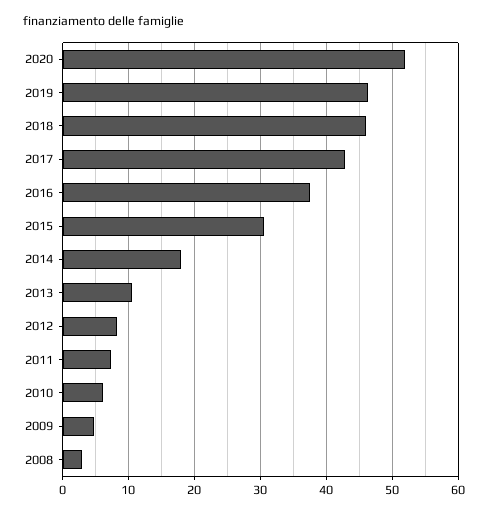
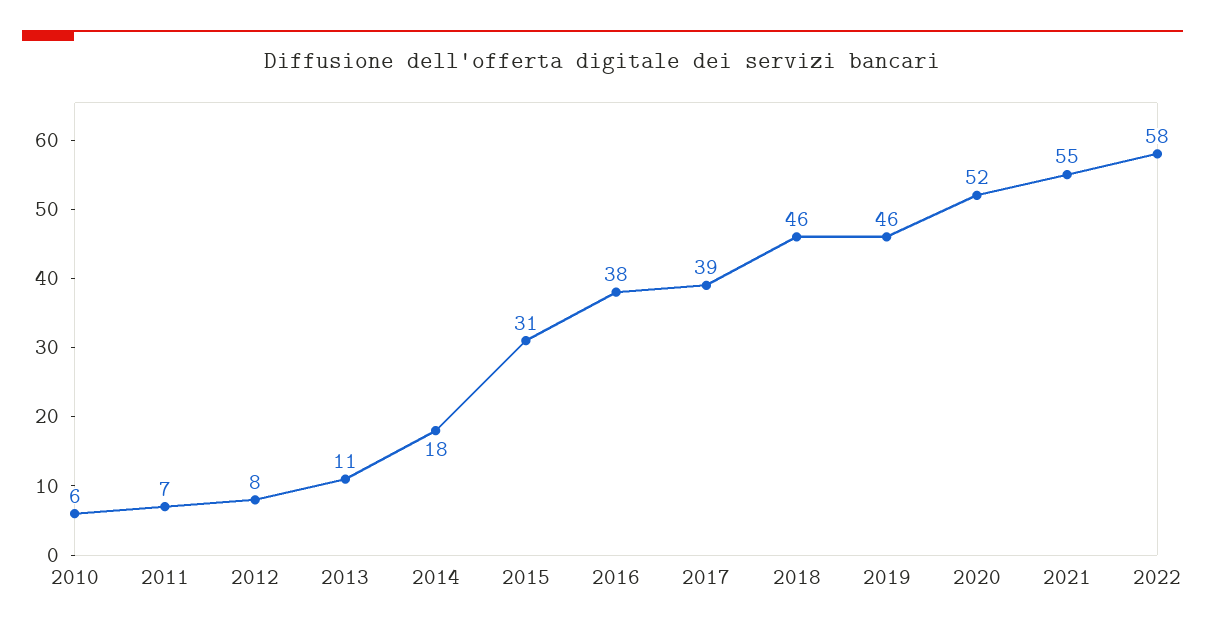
2017: 43 -> 39
2009: 5 -> none
2008: 3 -> none
2021: none -> 55
2022: none -> 58

